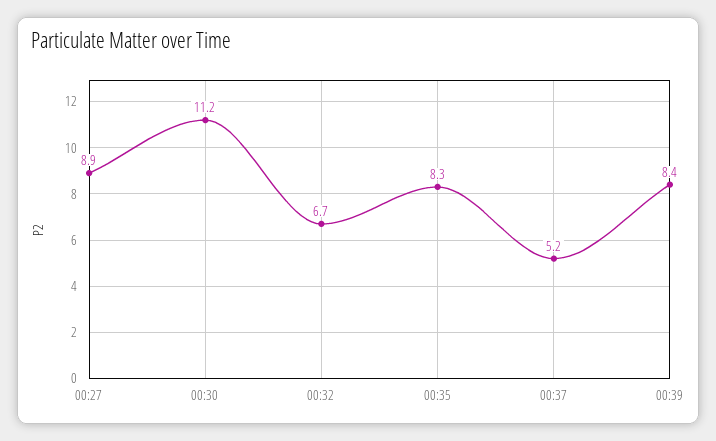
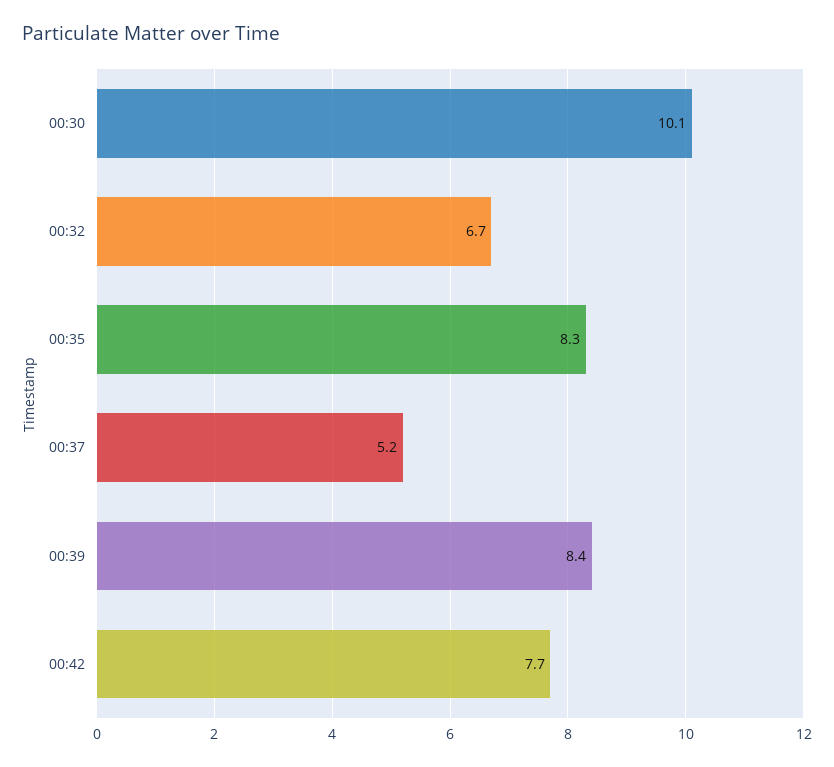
00:27: 8.9 -> none
00:30: 11.2 -> 10.1
00:42: none -> 7.7

